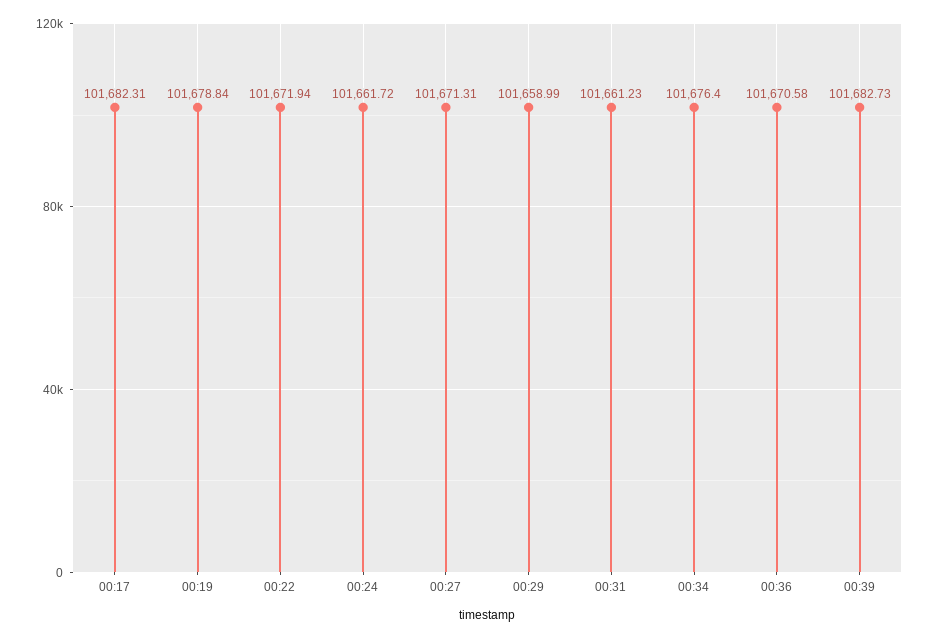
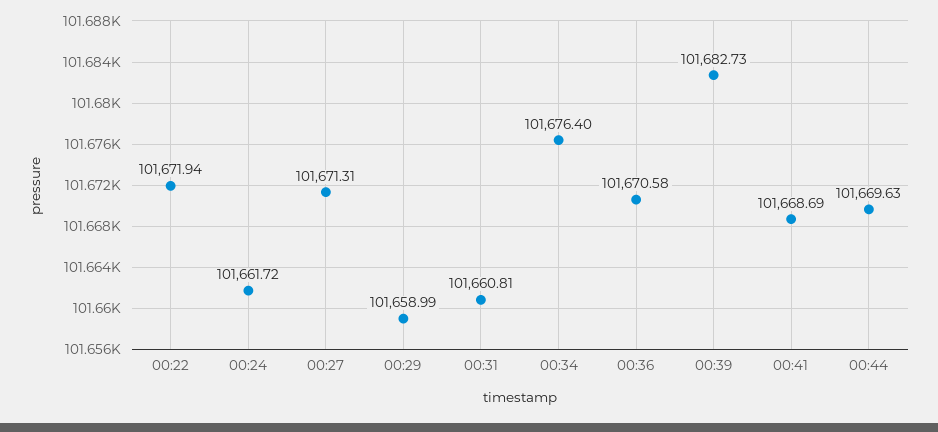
00:17: 101682.31 -> none
00:19: 101678.84 -> none
00:31: 101661.23 -> 101660.81
00:41: none -> 101668.69
00:44: none -> 101669.63

